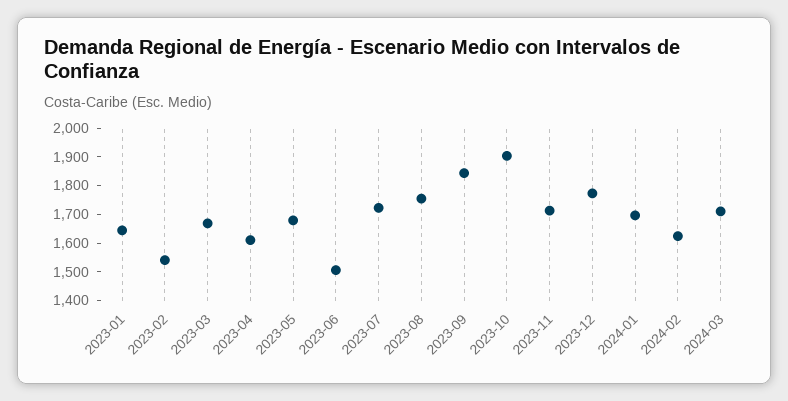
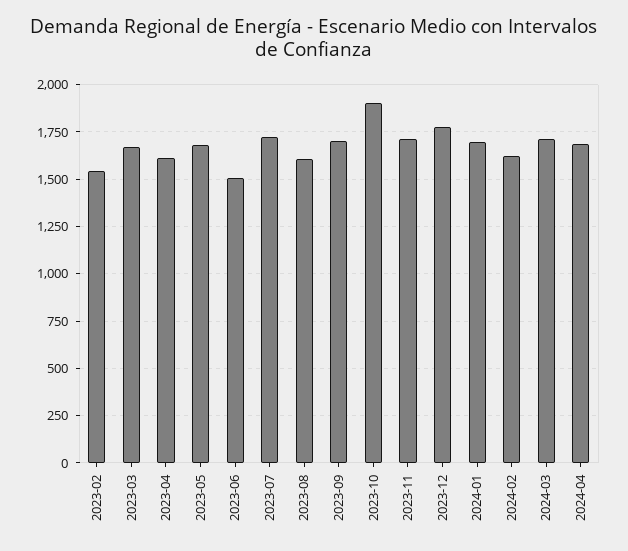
2023-01: 1650 -> none
2023-08: 1750 -> 1600
2023-09: 1850 -> 1700
2024-04: none -> 1700

